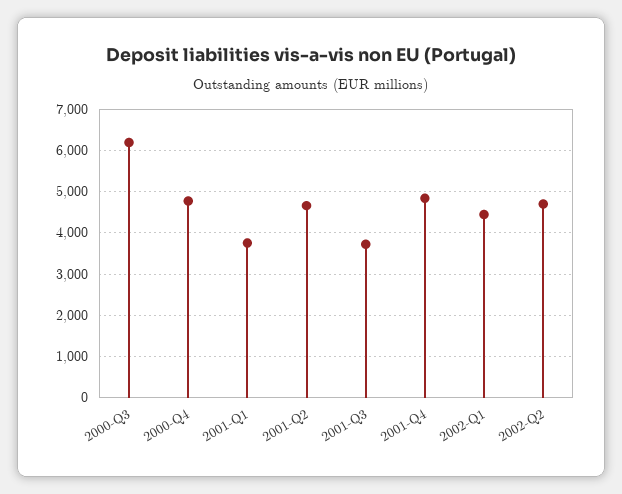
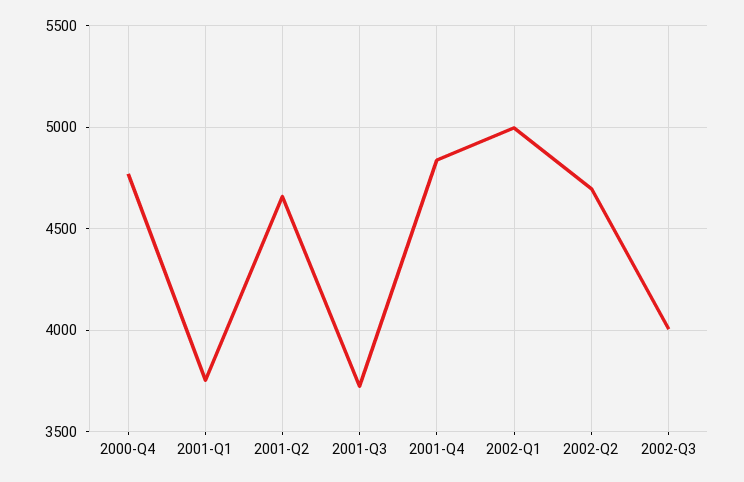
2000-Q3: 6200 -> none
2002-Q1: 4400 -> 5000
2002-Q3: none -> 4000

